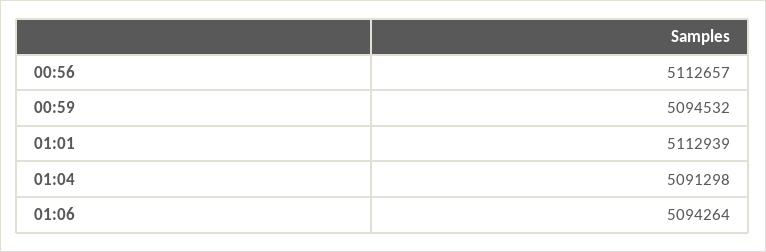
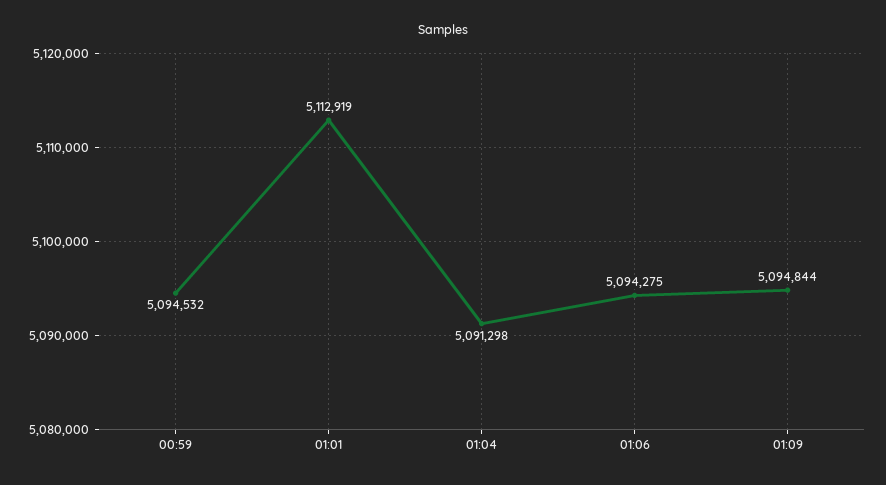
00:56: 5112657 -> none
01:01: 5112939 -> 5112919
01:06: 5094264 -> 5094275
01:09: none -> 5094844

